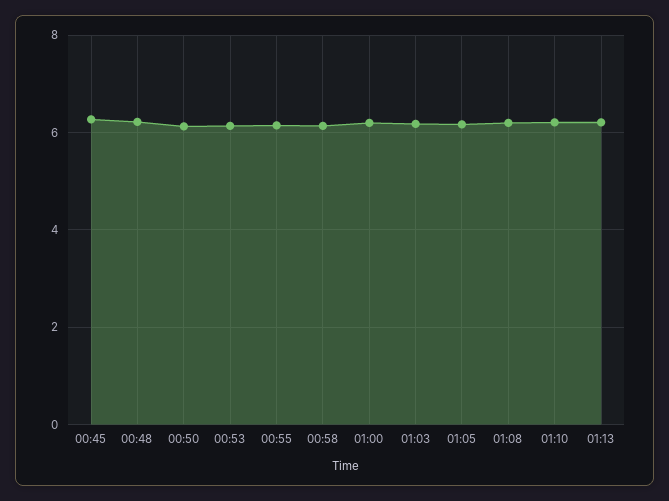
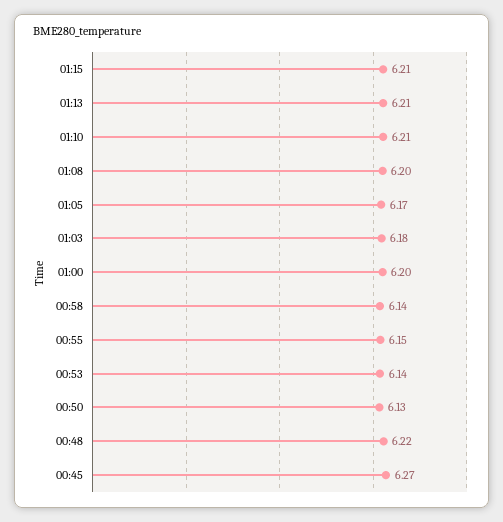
01:15: none -> 6.21

